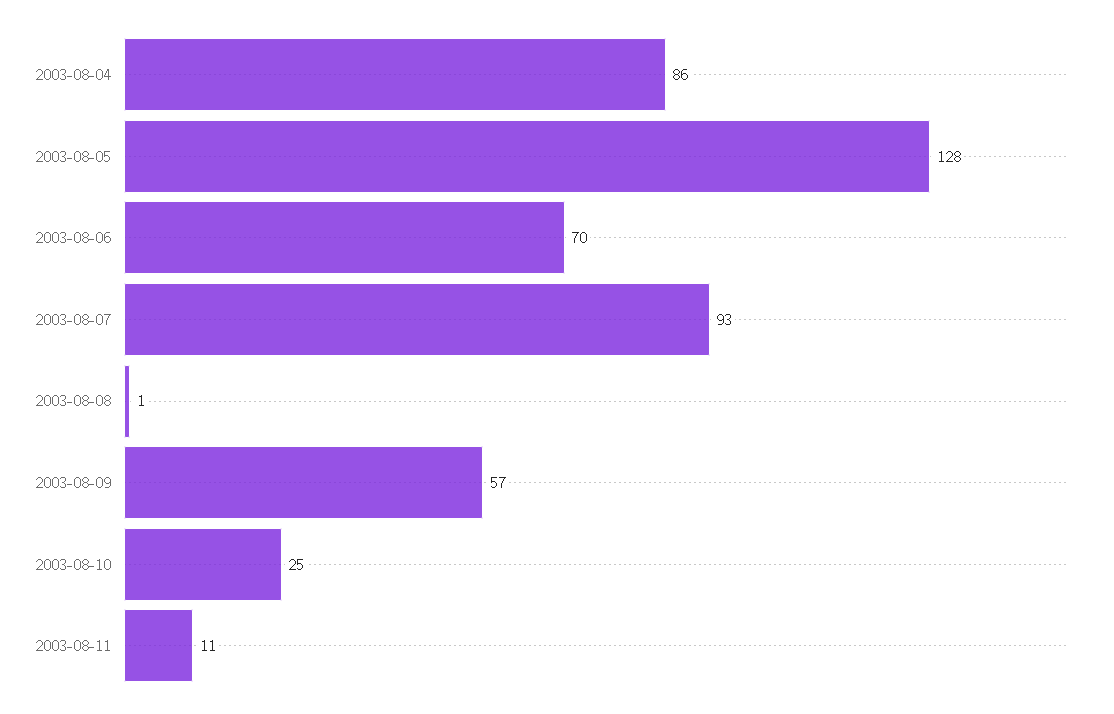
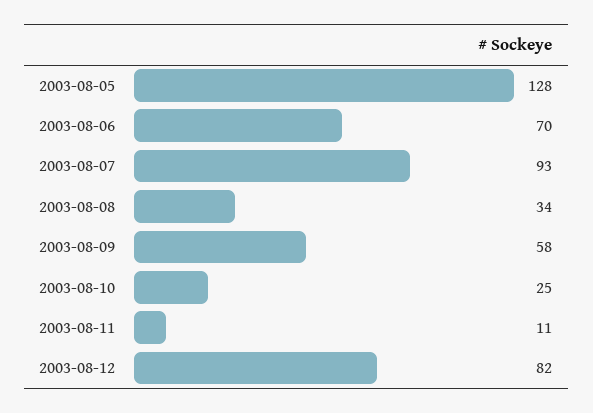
2003-08-04: 86 -> none
2003-08-08: 1 -> 34
2003-08-09: 57 -> 58
2003-08-12: none -> 82

